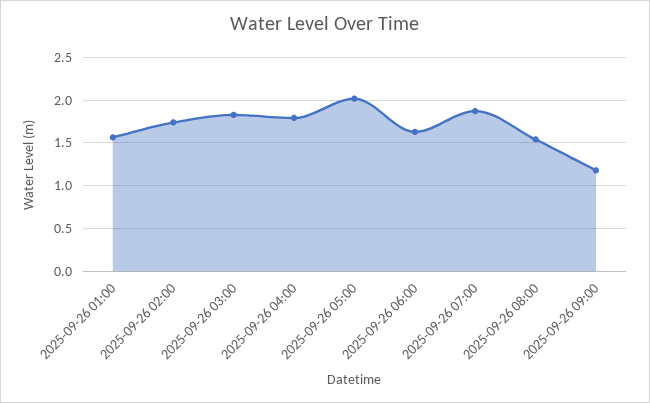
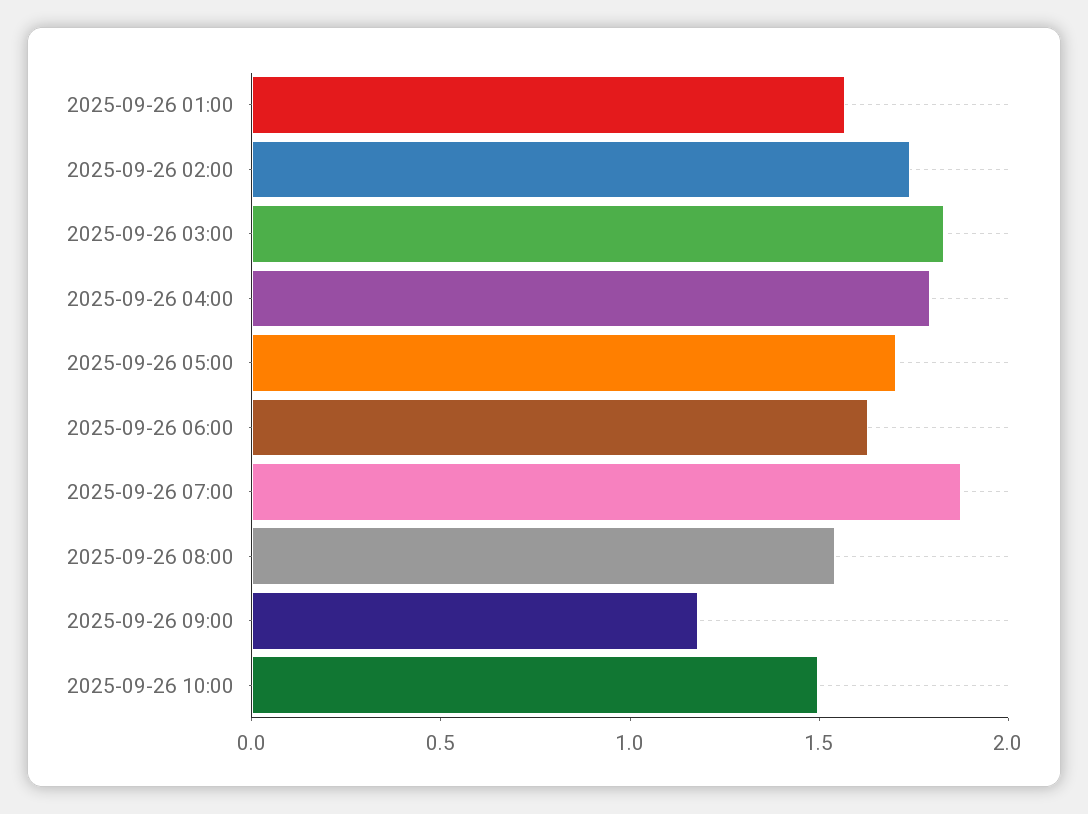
2025-09-26 05:00: 2 -> 1.7
2025-09-26 10:00: none -> 1.5

